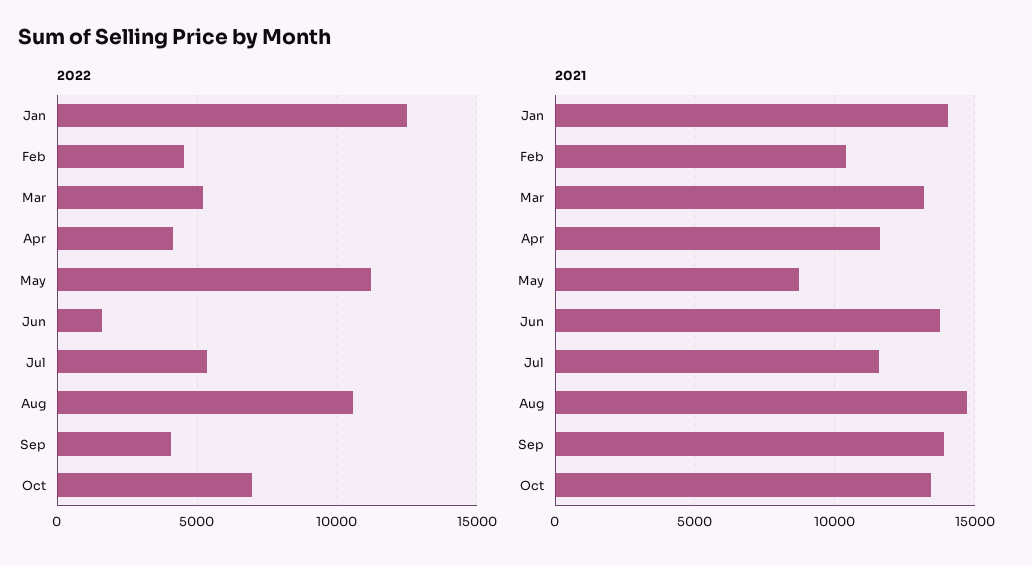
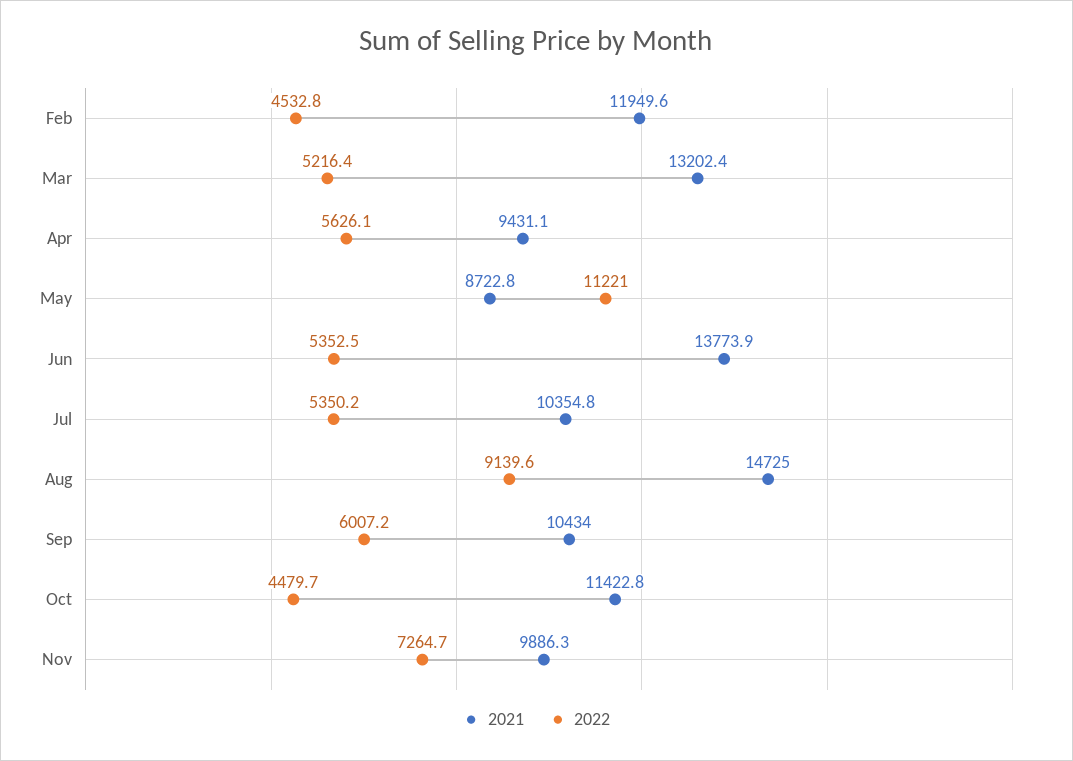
2022, Jan: 12500 -> none
2022, Apr: 4000 -> 5626.1
2022, Jun: 1500 -> 5352.5
2022, Aug: 10500 -> 9139.6
2022, Sep: 4000 -> 6007.2
2022, Oct: 7000 -> 4479.7
2021, Jan: 14000 -> none
2021, Feb: 10500 -> 11949.6
2021, Apr: 11500 -> 9431.1
2021, Jul: 11500 -> 10354.8
2021, Sep: 14000 -> 10434
2021, Oct: 13500 -> 11422.8
2021, Nov: none -> 9886.3
2022, Nov: none -> 7264.7

